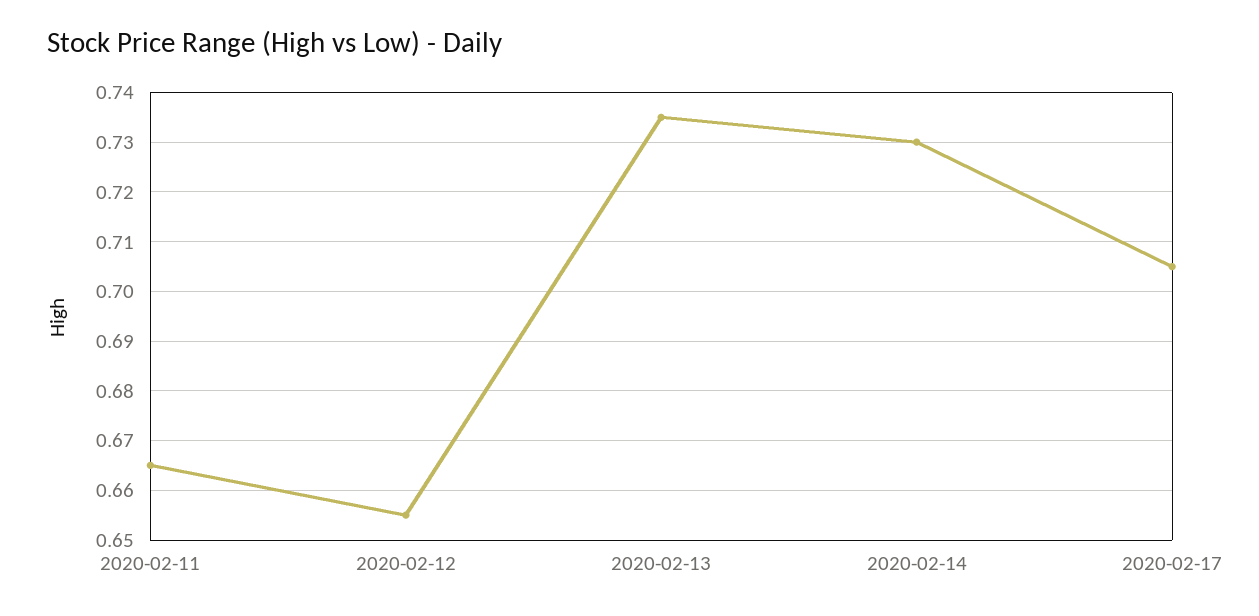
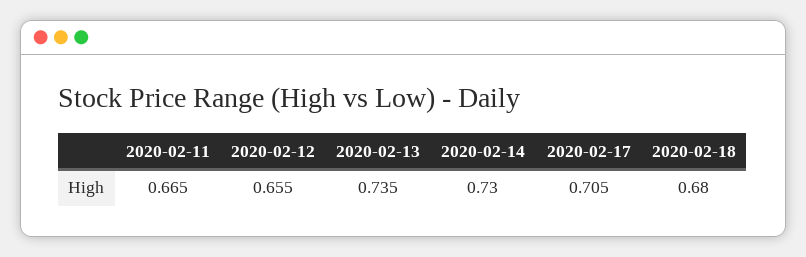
2020-02-18: none -> 0.68

